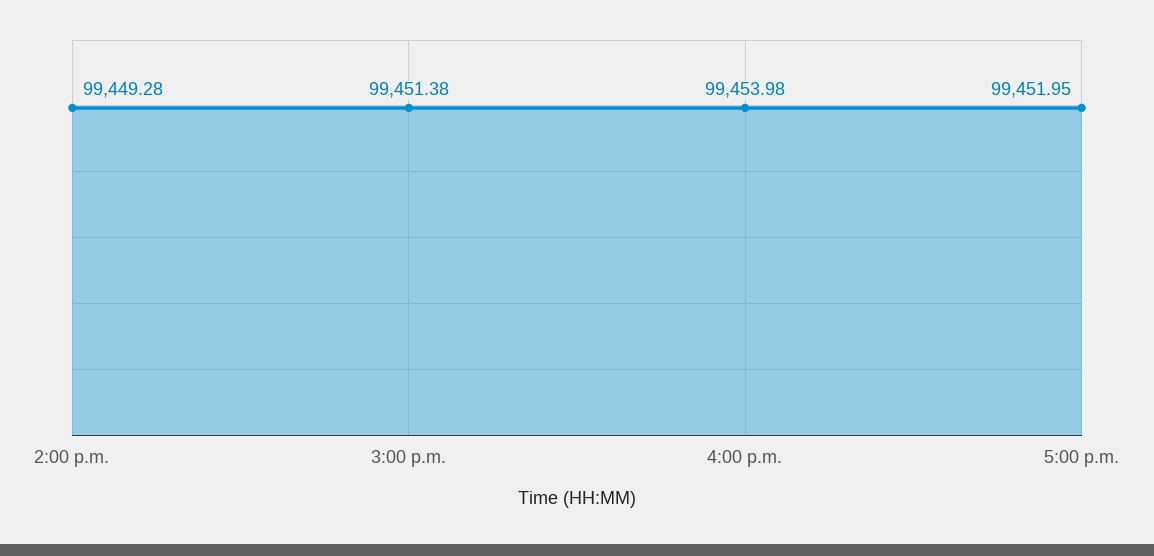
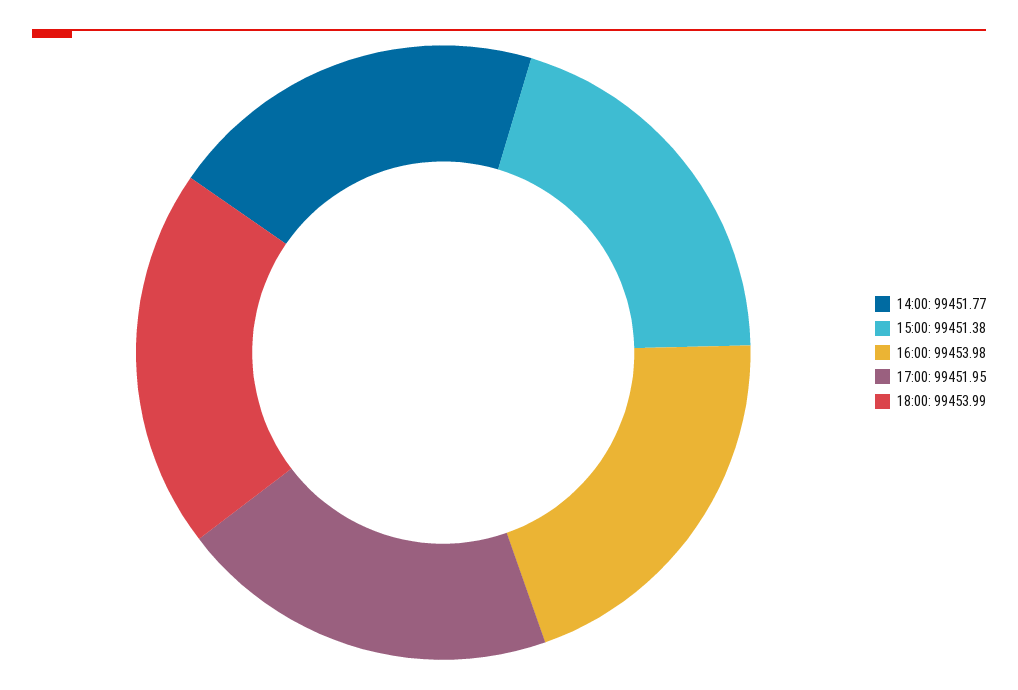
2:00 p.m.: 99449.28 -> 99451.77
18:00: none -> 99453.99

